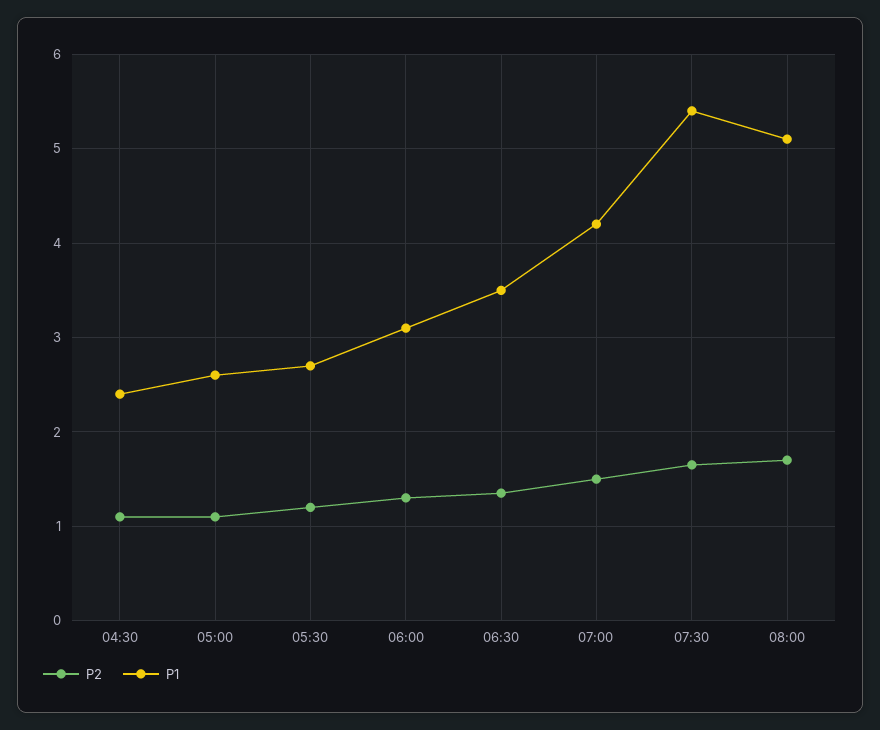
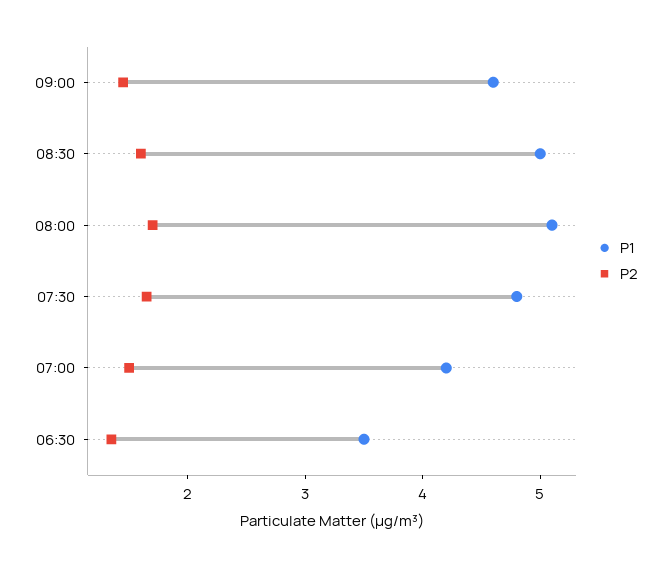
P2, 04:30: 1.1 -> none
P1, 04:30: 2.4 -> none
P2, 05:00: 1.1 -> none
P1, 05:00: 2.6 -> none
P2, 05:30: 1.2 -> none
P1, 05:30: 2.7 -> none
P2, 06:00: 1.3 -> none
P1, 06:00: 3.1 -> none
P1, 07:30: 5.4 -> 4.8
P1, 09:00: none -> 4.6
P2, 09:00: none -> 1.4
P1, 08:30: none -> 5
P2, 08:30: none -> 1.6

